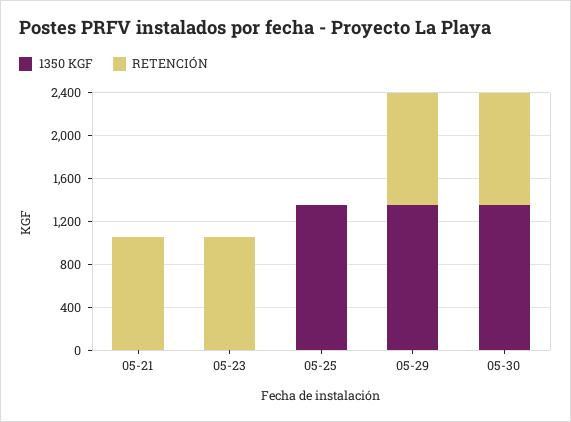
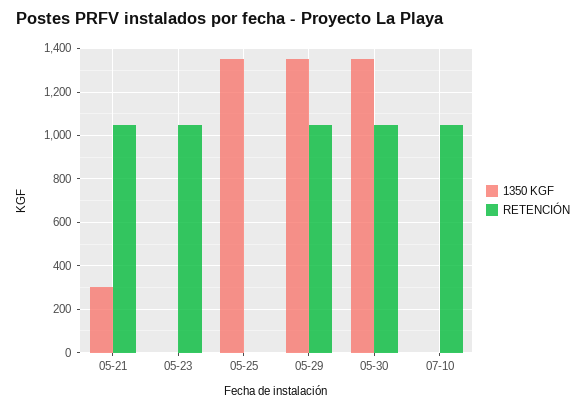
1350 KGF, 05-21: 0 -> 300
1350 KGF, 07-10: none -> 0
RETENCIÓN, 07-10: none -> 1050

